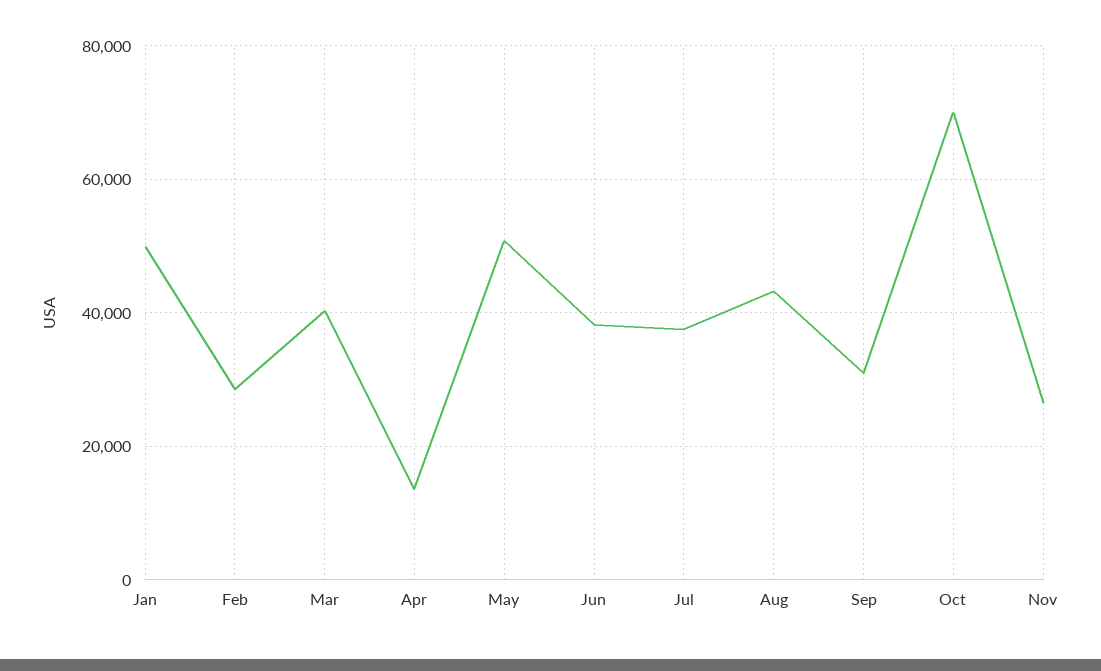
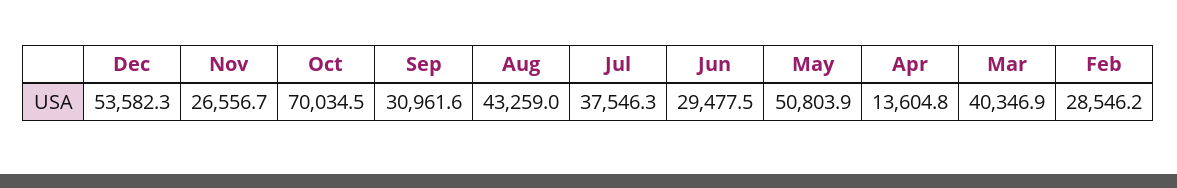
Jan: 50000 -> none
Jun: 38000 -> 29477.5
Dec: none -> 53582.3

